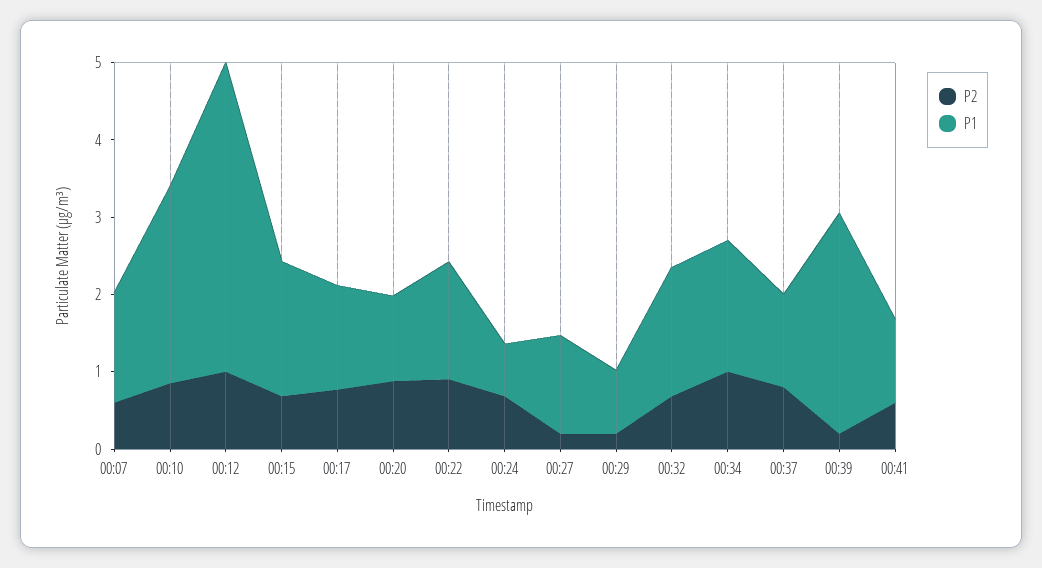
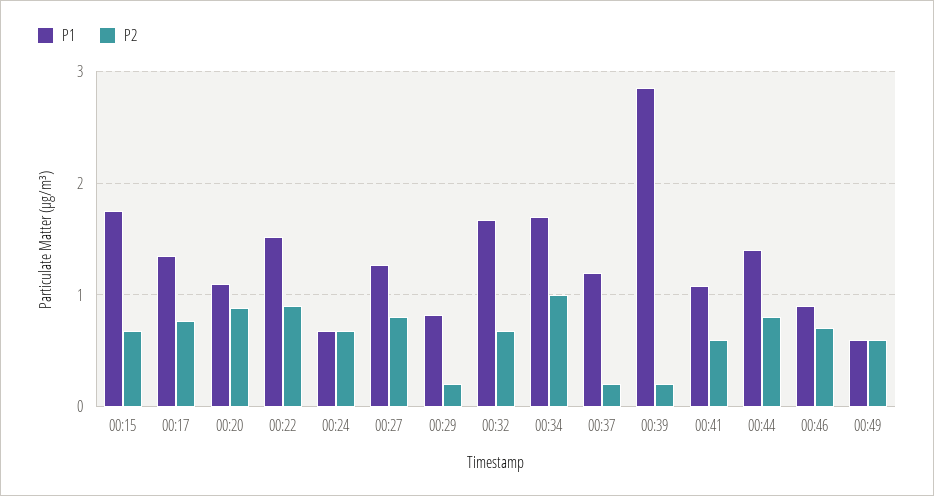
P2, 00:07: 0.6 -> none
P1, 00:07: 1.4 -> none
P2, 00:10: 0.8 -> none
P1, 00:10: 2.6 -> none
P2, 00:12: 1 -> none
P1, 00:12: 4 -> none
P2, 00:27: 0.2 -> 0.8
P2, 00:37: 0.8 -> 0.2
P1, 00:44: none -> 1.4
P2, 00:44: none -> 0.8
P1, 00:46: none -> 0.9
P2, 00:46: none -> 0.7
P1, 00:49: none -> 0.6
P2, 00:49: none -> 0.6

